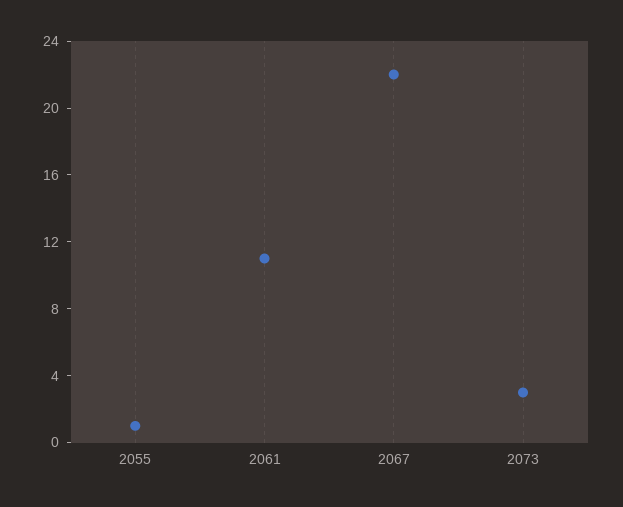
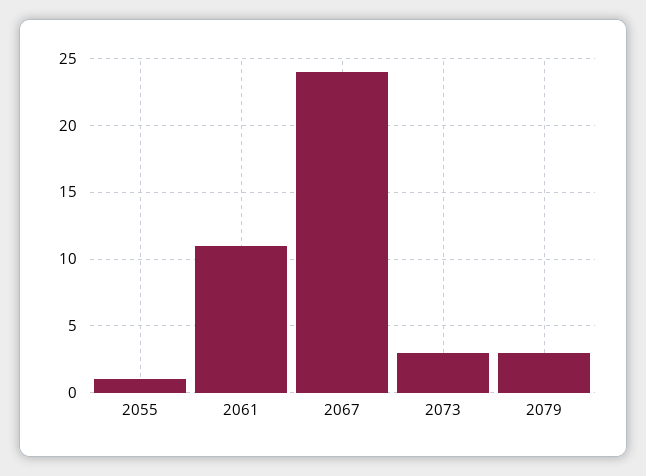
2067: 22 -> 24
2079: none -> 3

